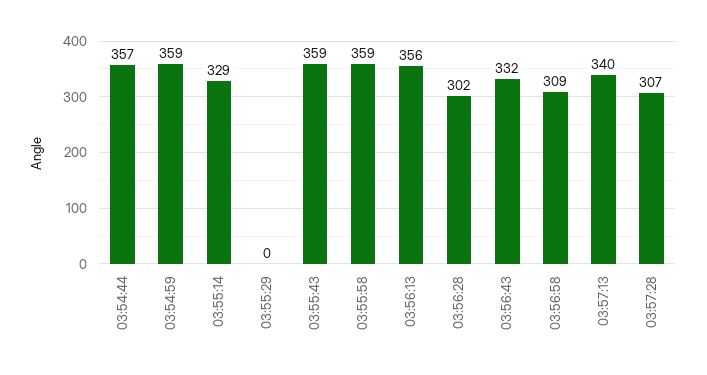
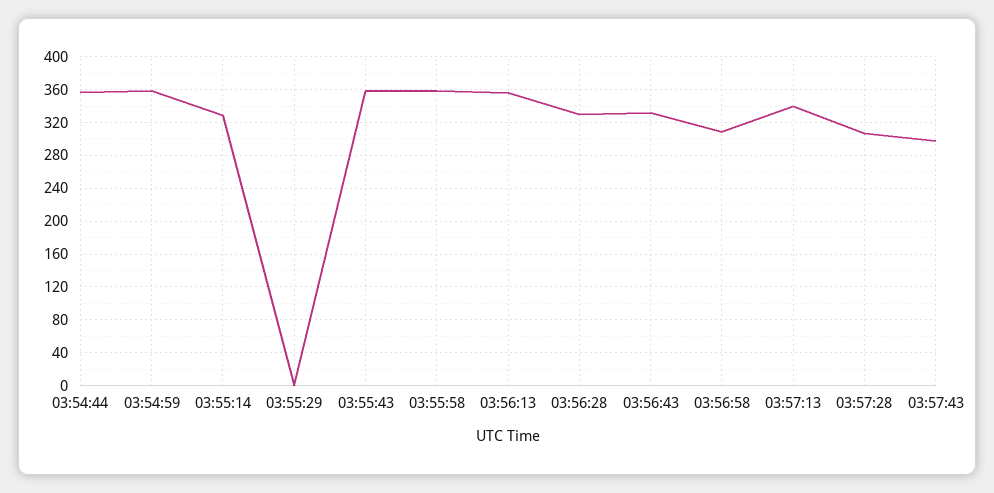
03:56:28: 302 -> 330
03:57:43: none -> 300

